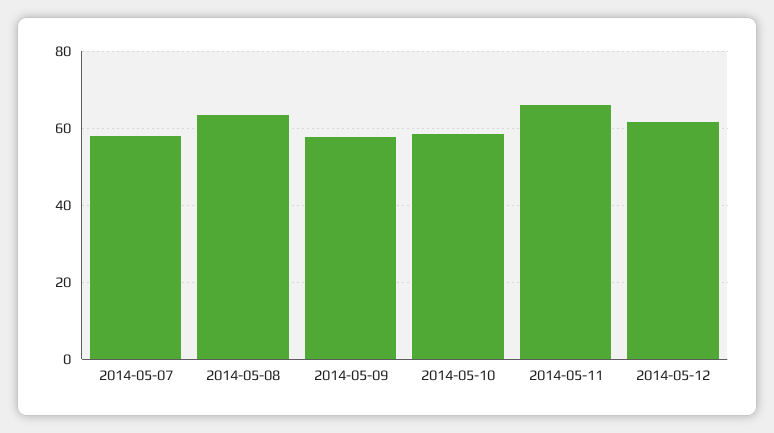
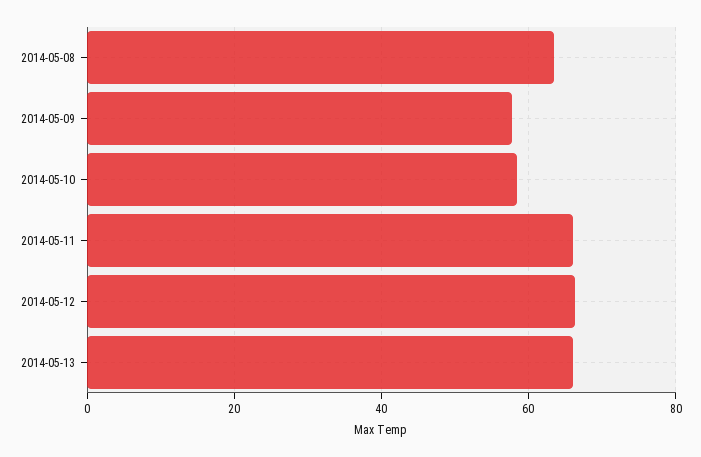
2014-05-07: 58 -> none
2014-05-12: 62 -> 66
2014-05-13: none -> 66

